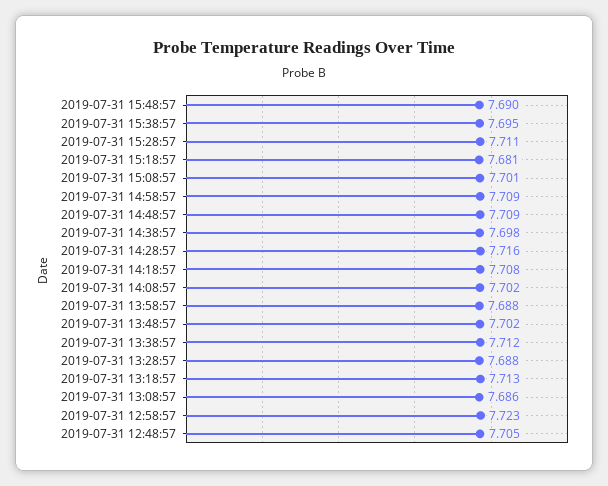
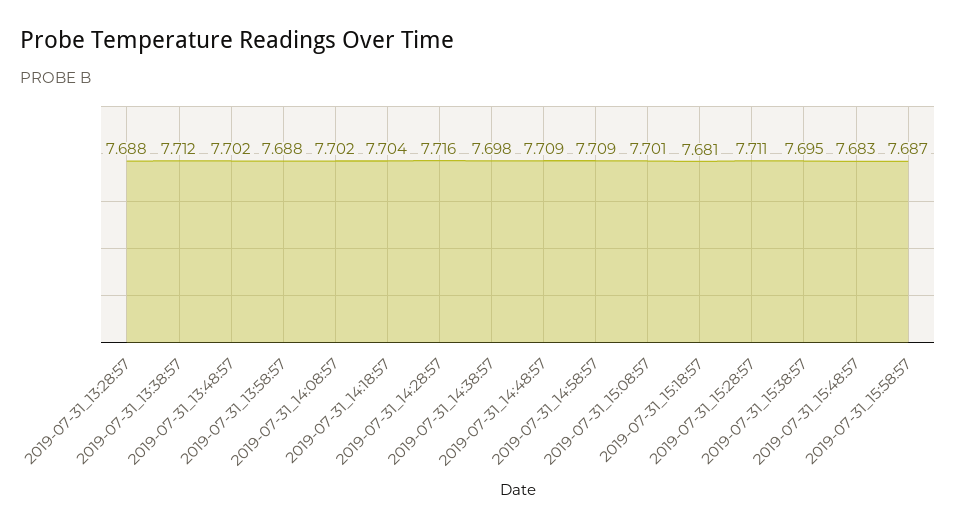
2019-07-31 15:48:57: 7.69 -> 7.683
2019-07-31 14:18:57: 7.708 -> 7.704
2019-07-31 13:18:57: 7.713 -> none
2019-07-31 13:08:57: 7.686 -> none
2019-07-31 12:58:57: 7.723 -> none
2019-07-31 12:48:57: 7.705 -> none
2019-07-31_15:58:57: none -> 7.687

